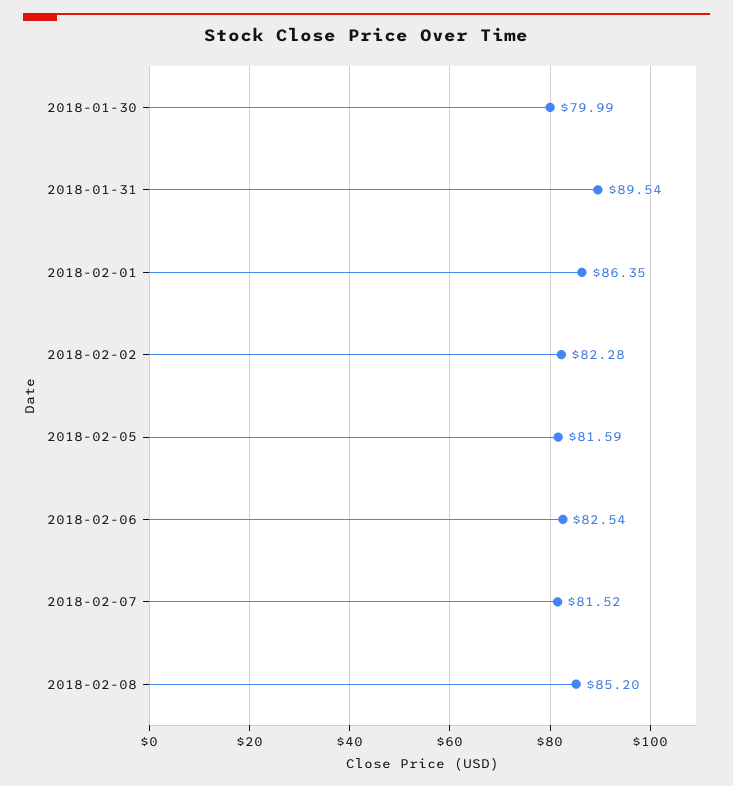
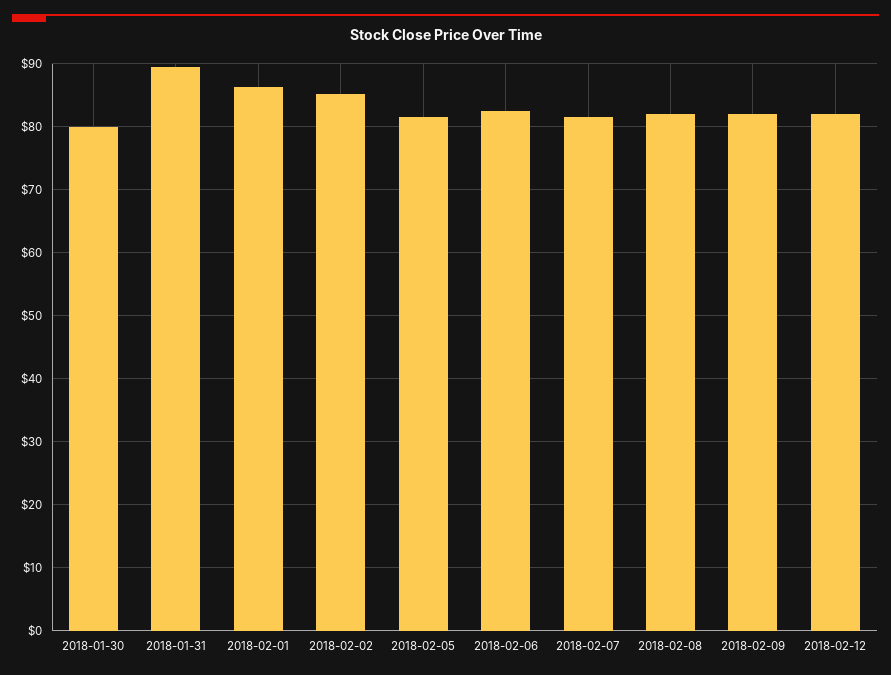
2018-02-02: 82.28 -> 85
2018-02-08: 85.2 -> 82
2018-02-09: none -> 82
2018-02-12: none -> 82

